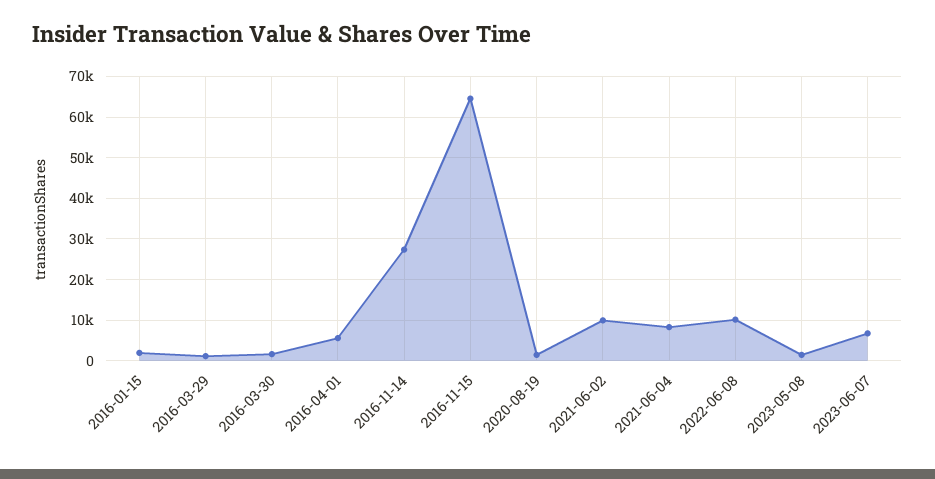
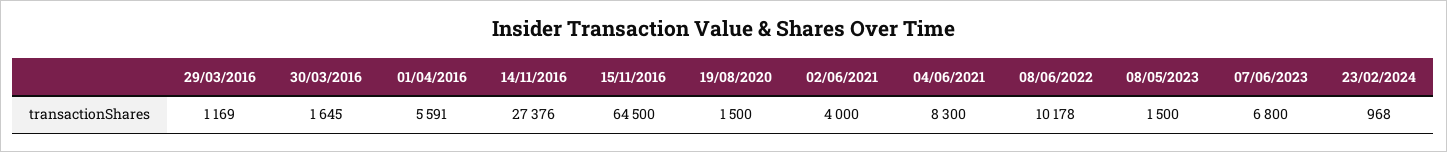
2016-01-15: 2000 -> none
2021-06-02: 10000 -> 4000
23/02/2024: none -> 968

